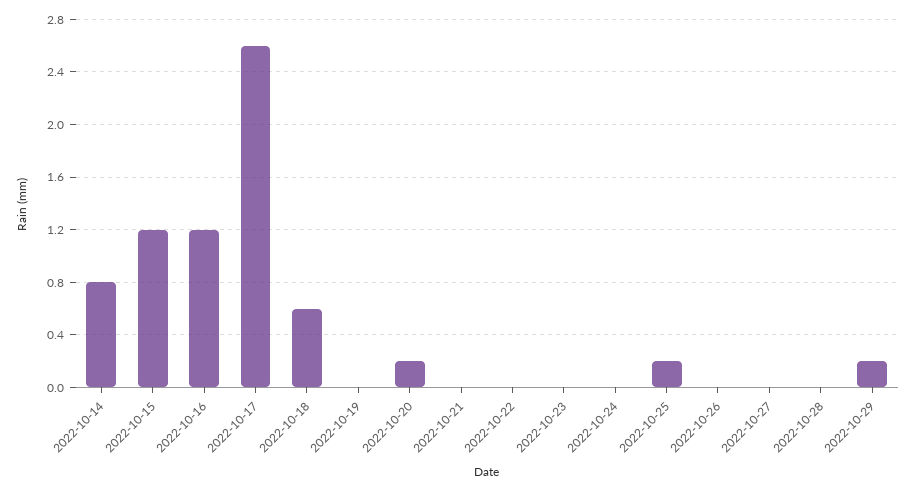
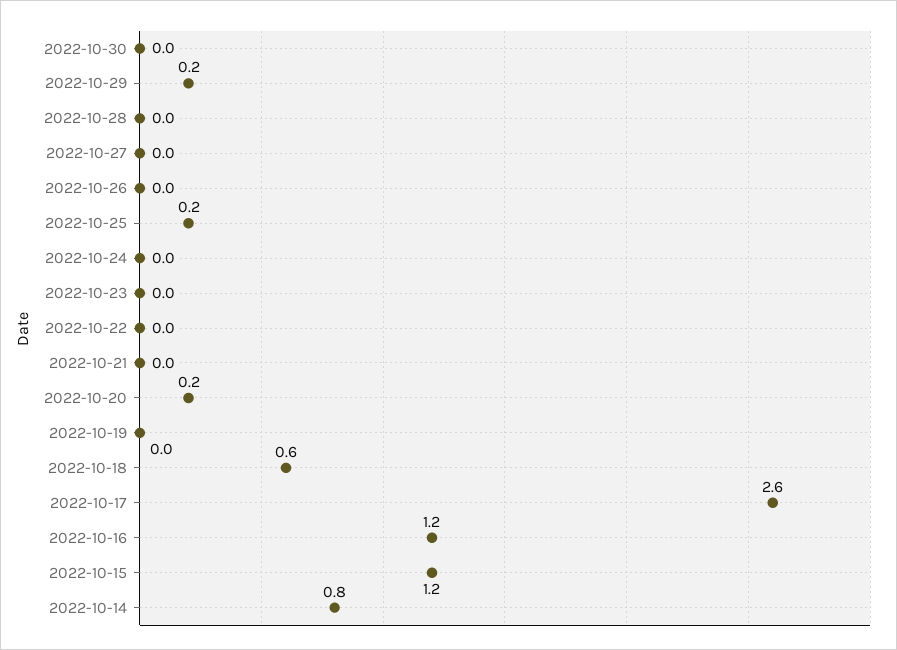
2022-10-30: none -> 0

